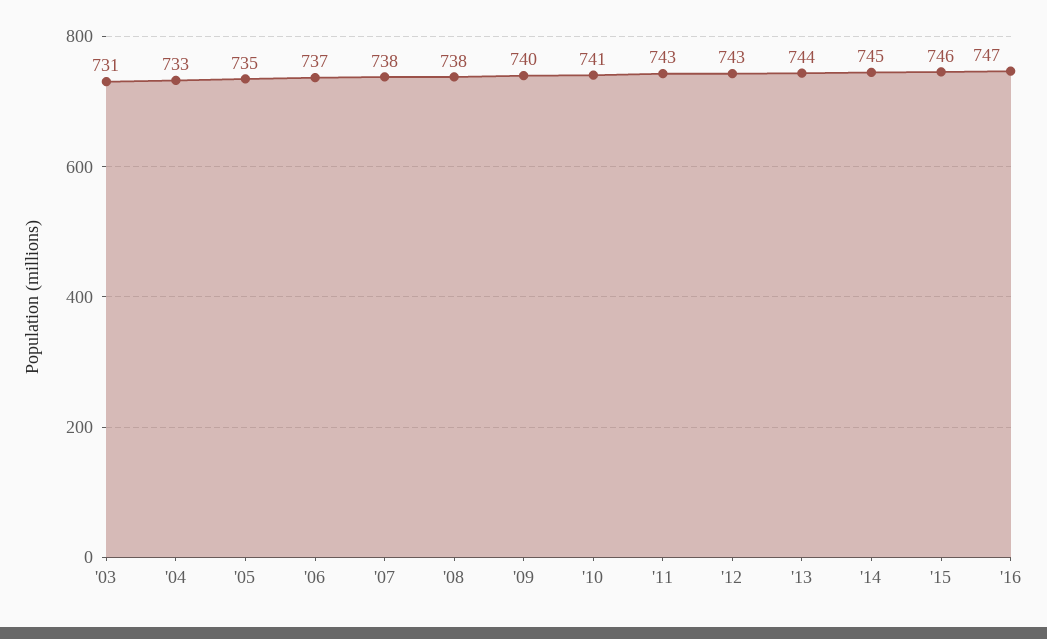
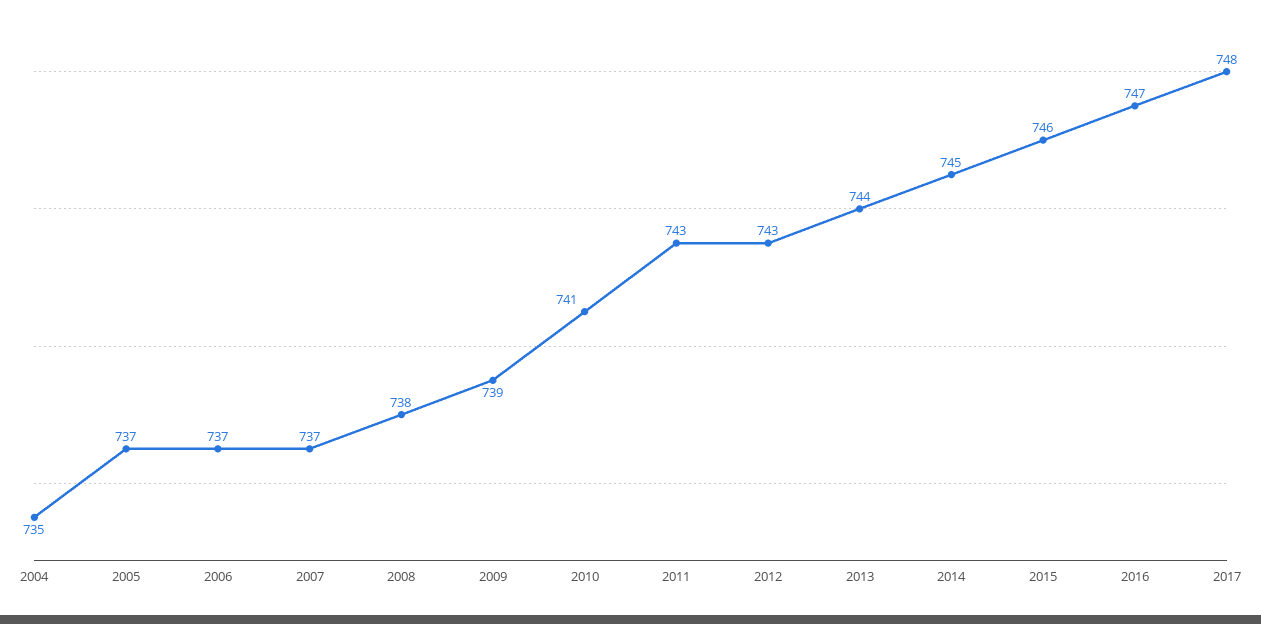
'03: 731 -> none
'04: 733 -> 735
'05: 735 -> 737
'07: 738 -> 737
'09: 740 -> 739
2017: none -> 748

